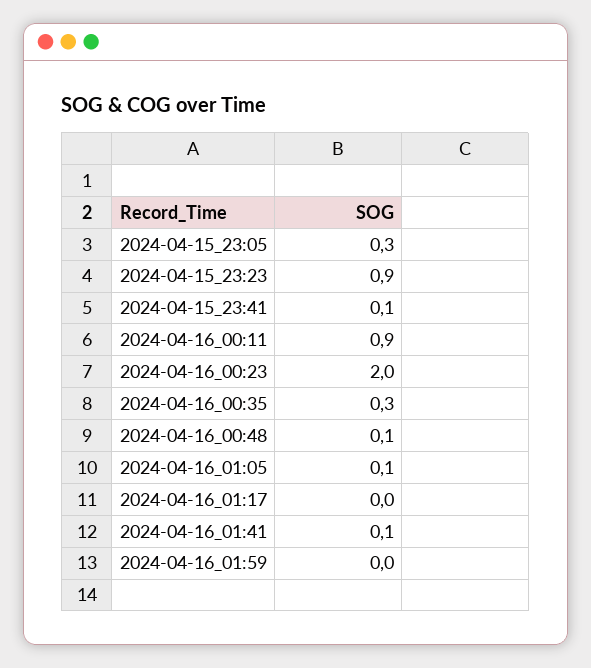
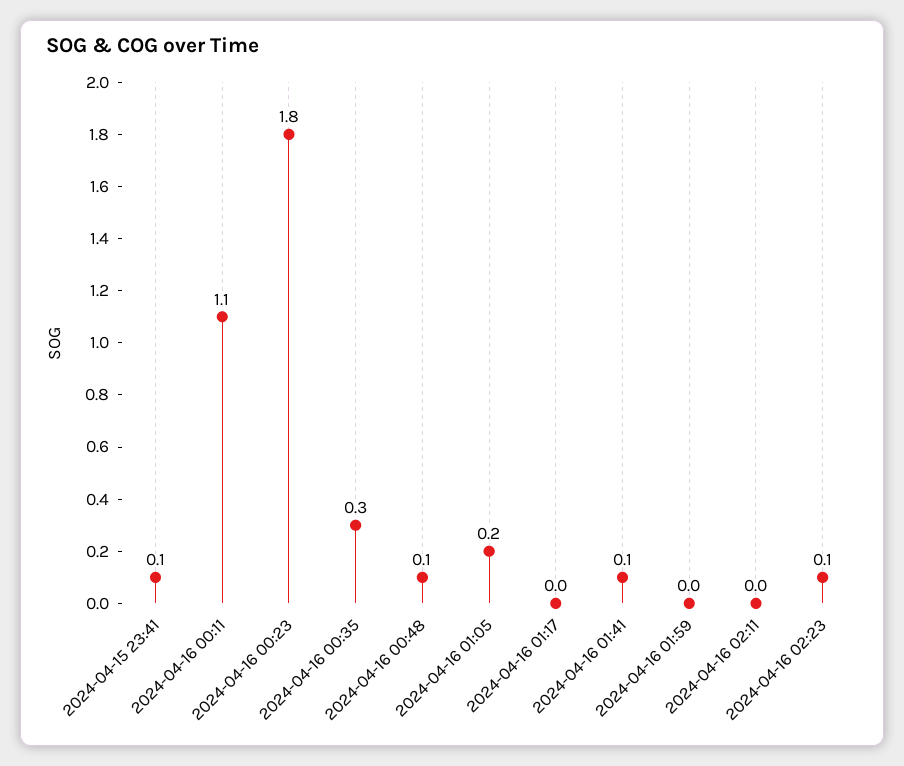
2024-04-15_23:05: 0.3 -> none
2024-04-15_23:23: 0.9 -> none
2024-04-16_00:11: 0.9 -> 1.1
2024-04-16_00:23: 2 -> 1.8
2024-04-16_01:05: 0.1 -> 0.2
2024-04-16 02:11: none -> 0
2024-04-16 02:23: none -> 0.1

